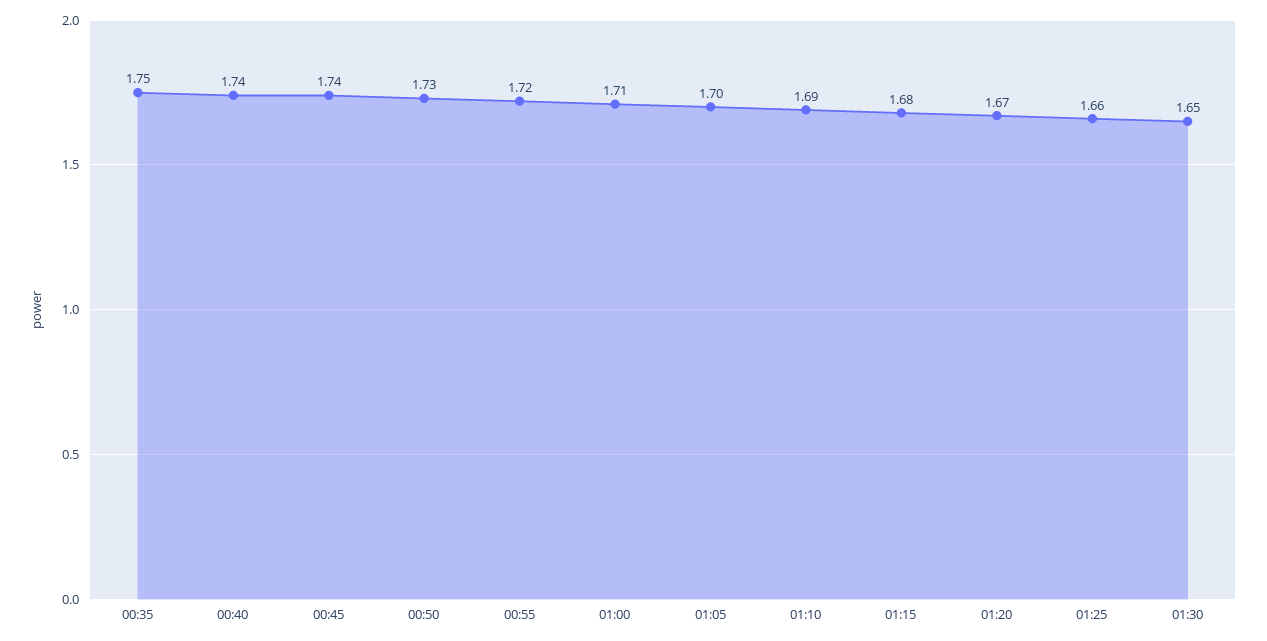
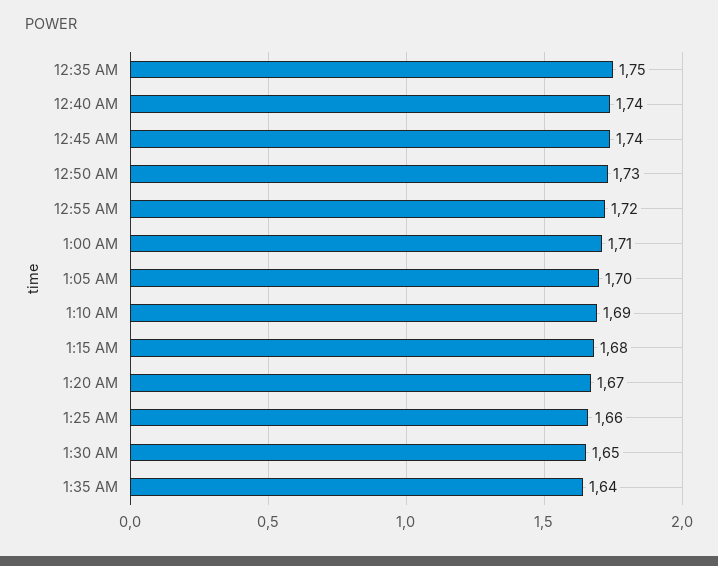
1:35 AM: none -> 1.64

